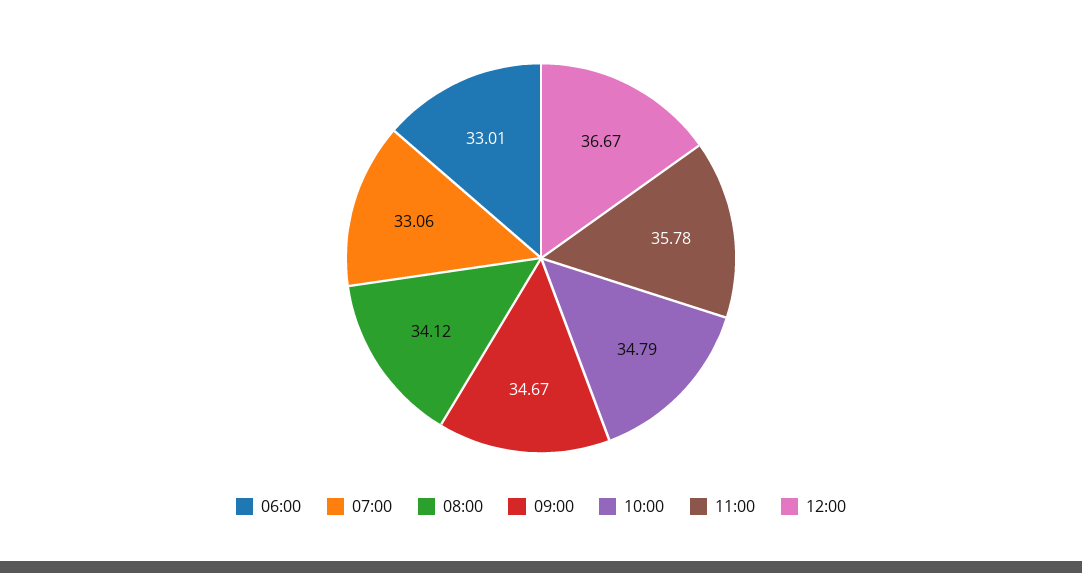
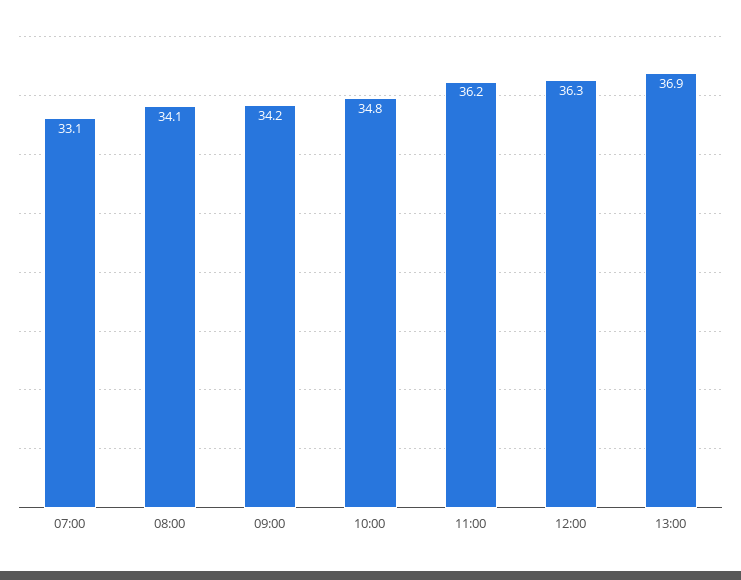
06:00: 33.01 -> none
09:00: 34.67 -> 34.2
11:00: 35.78 -> 36.2
12:00: 36.67 -> 36.3
13:00: none -> 36.9

